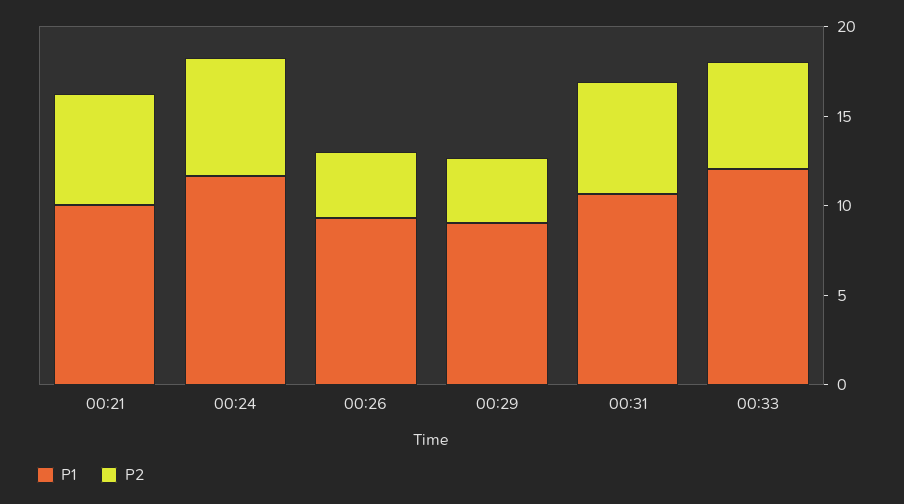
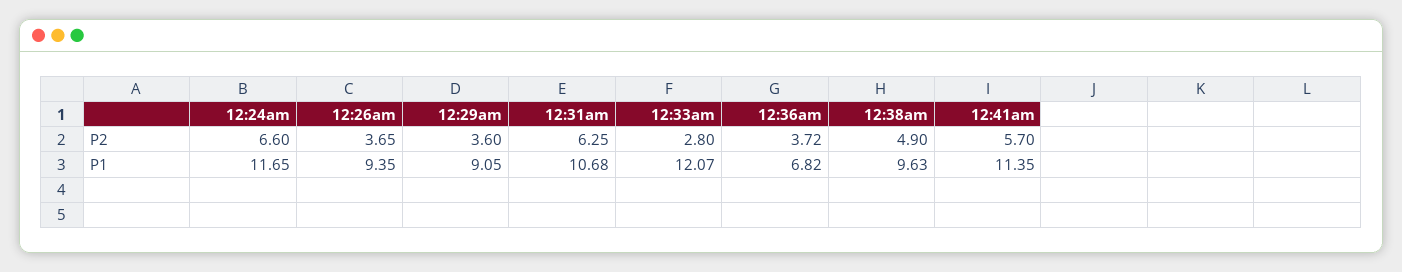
P1, 00:21: 10 -> none
P2, 00:21: 6 -> none
P2, 00:33: 6 -> 2.8
P2, 12:36am: none -> 3.72
P2, 12:38am: none -> 4.9
P2, 12:41am: none -> 5.7
P1, 12:36am: none -> 6.82
P1, 12:38am: none -> 9.63
P1, 12:41am: none -> 11.35

